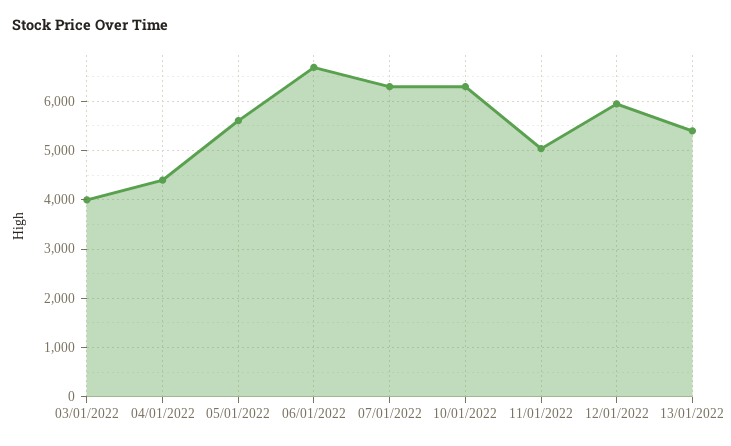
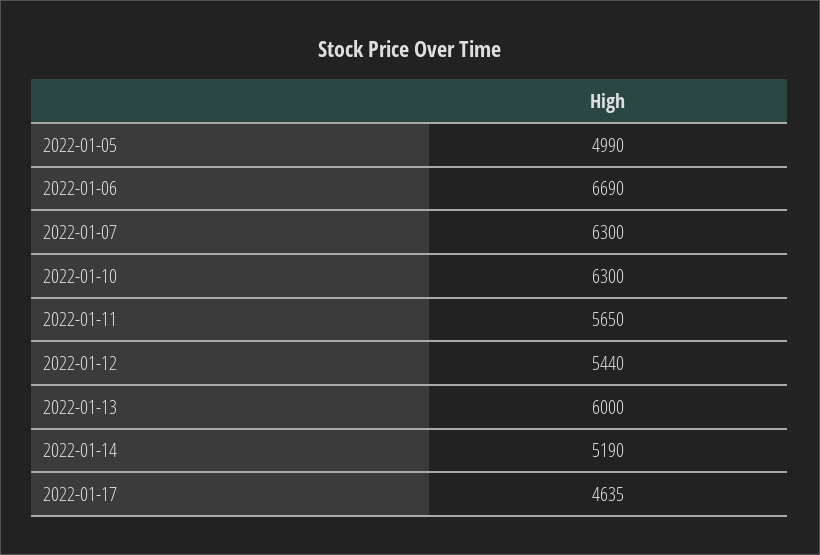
03/01/2022: 4000 -> none
04/01/2022: 4400 -> none
05/01/2022: 5600 -> 4990
11/01/2022: 5000 -> 5650
12/01/2022: 6000 -> 5440
13/01/2022: 5400 -> 6000
2022-01-14: none -> 5190
2022-01-17: none -> 4635

